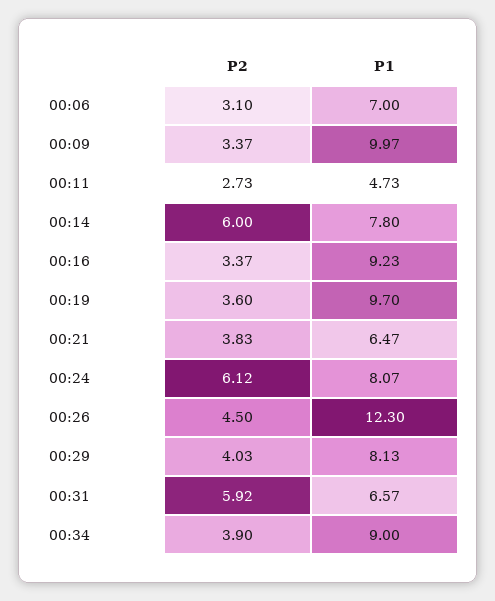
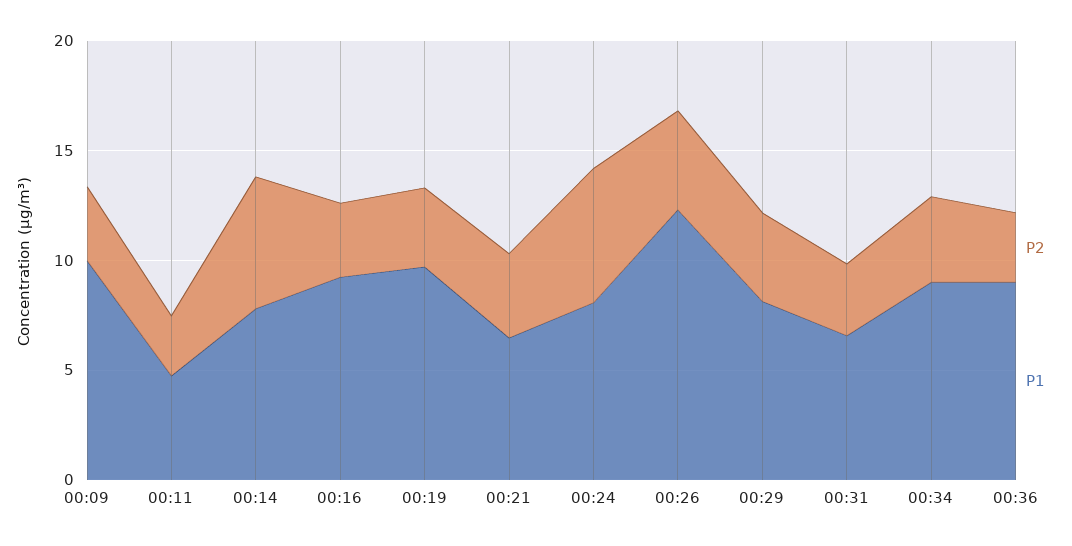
P2, 00:06: 3.1 -> none
P1, 00:06: 7 -> none
P2, 00:31: 5.92 -> 3
P2, 00:36: none -> 3
P1, 00:36: none -> 9

